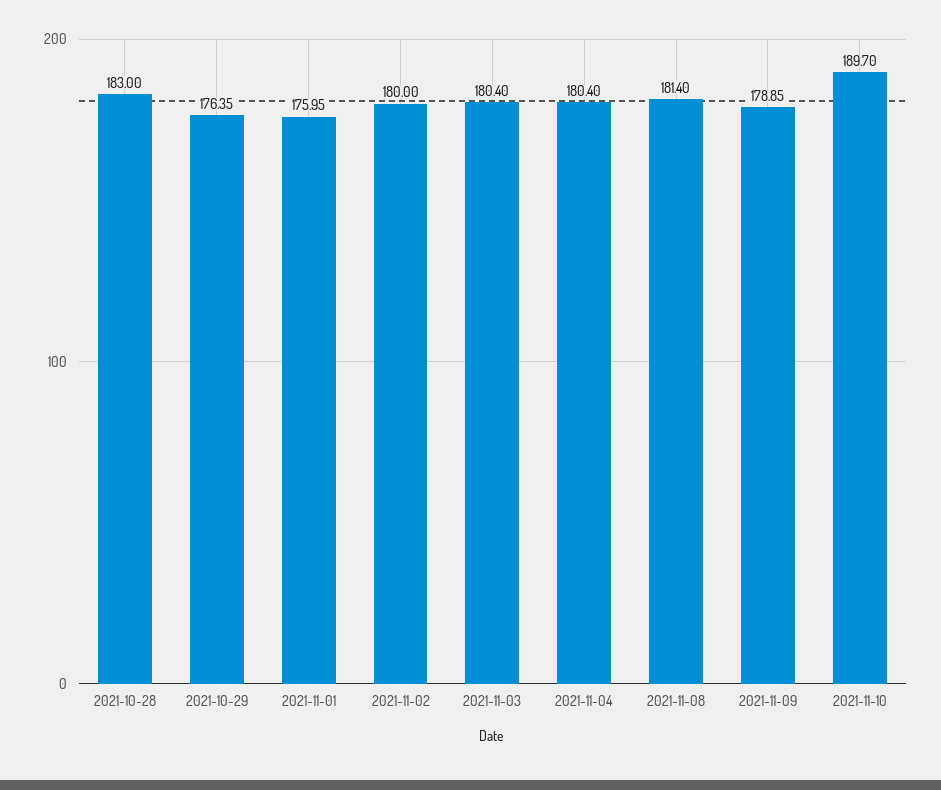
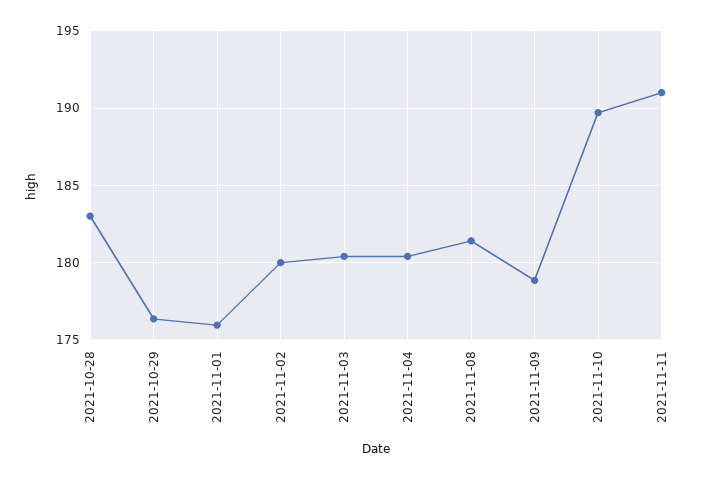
2021-11-11: none -> 191

